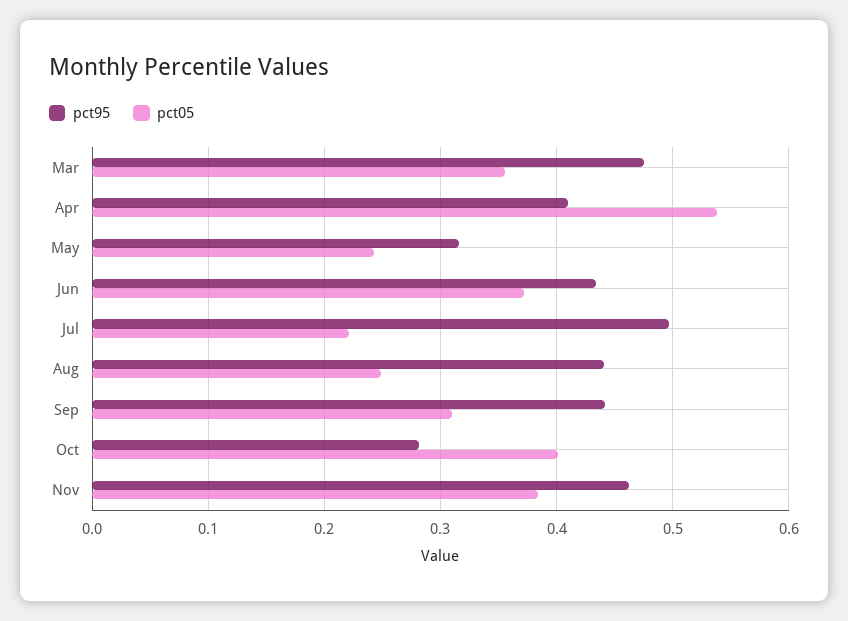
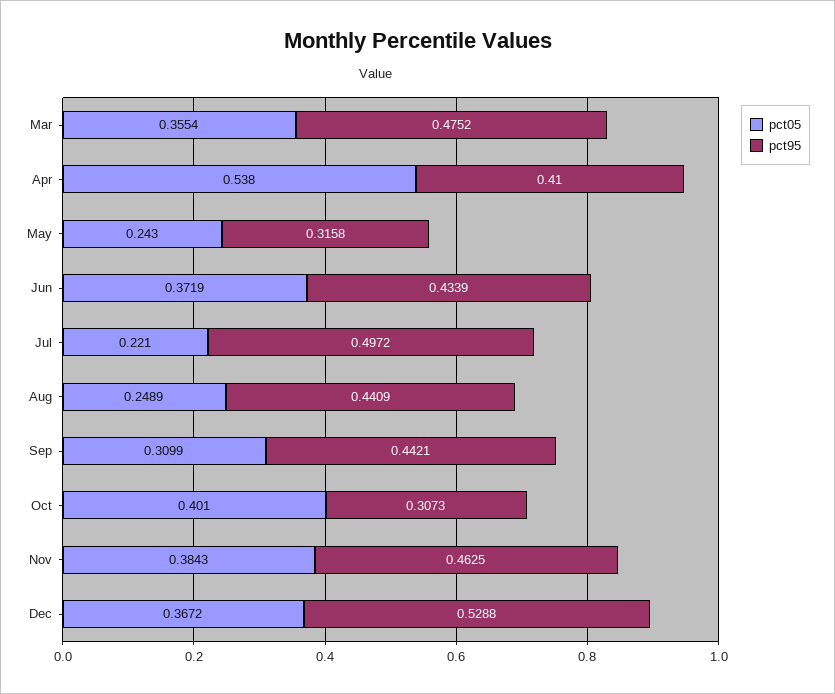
pct95, Oct: 0.28 -> 0.3073
pct05, Dec: none -> 0.3672
pct95, Dec: none -> 0.5288

